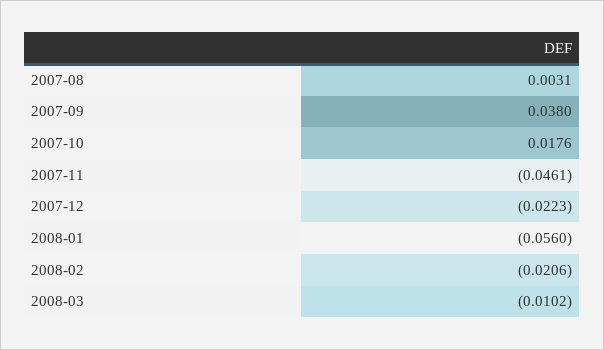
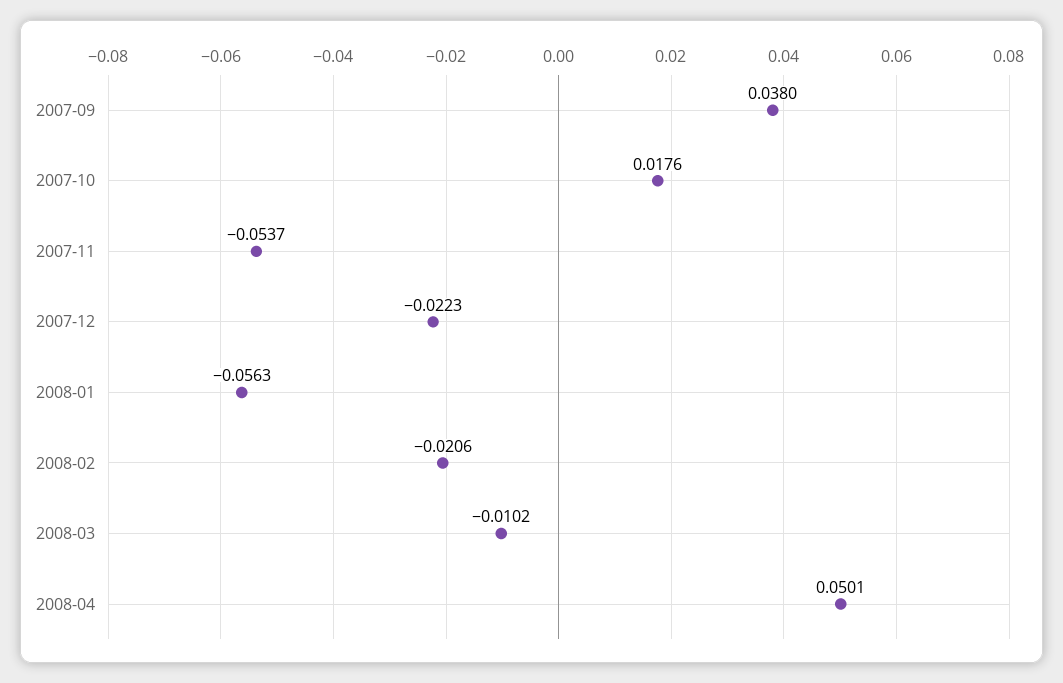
2007-08: 0.0031 -> none
2007-11: -0.0461 -> -0.0537
2008-01: -0.056 -> -0.0563
2008-04: none -> 0.0501

